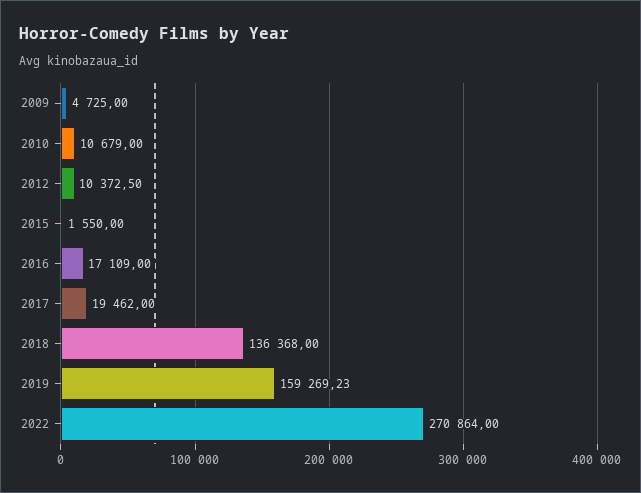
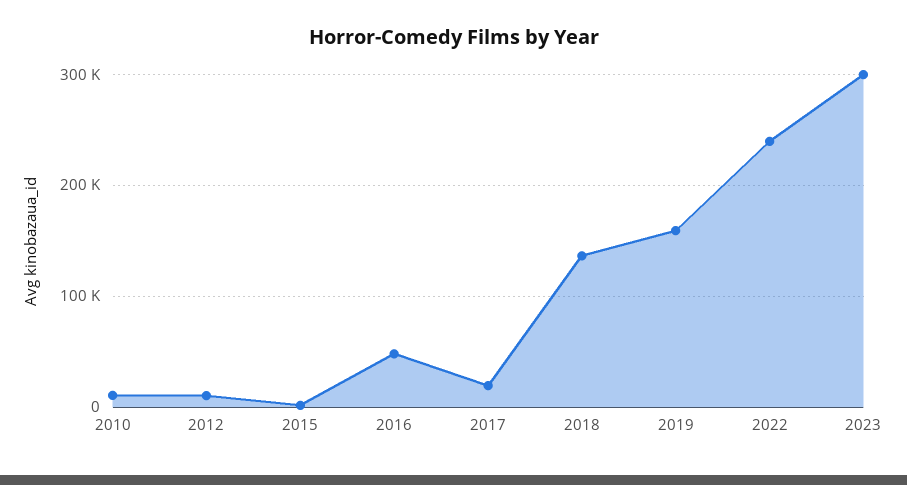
2009: 4725 -> none
2016: 17109 -> 50000
2022: 270864 -> 240000
2023: none -> 300000

